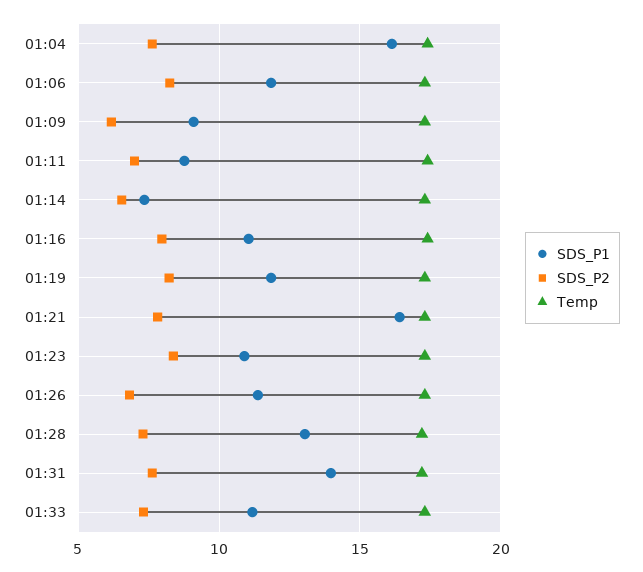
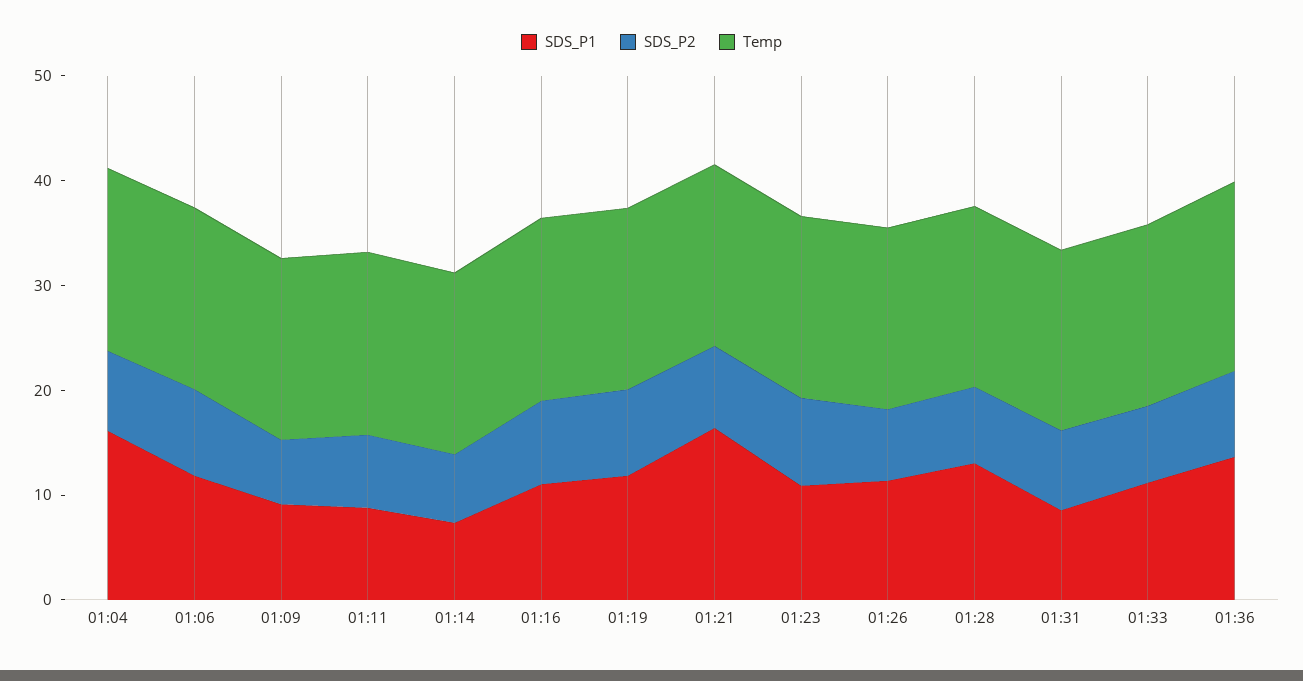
SDS_P1, 01:31: 14 -> 8
SDS_P1, 01:36: none -> 14
SDS_P2, 01:36: none -> 8
Temp, 01:36: none -> 18

